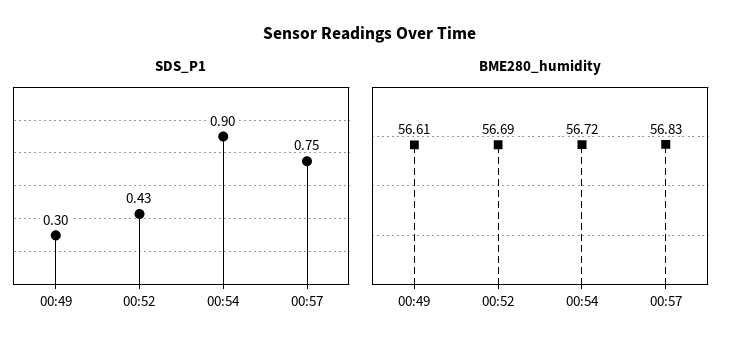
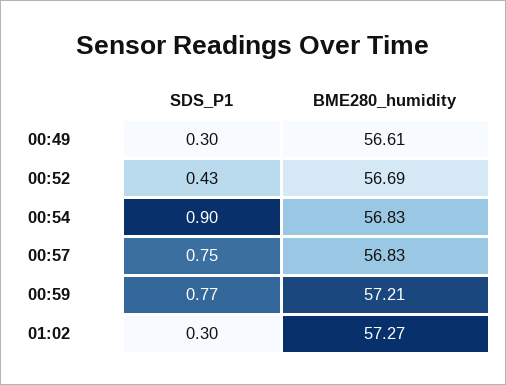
BME280_humidity, 00:54: 56.72 -> 56.83
SDS_P1, 00:59: none -> 0.77
BME280_humidity, 00:59: none -> 57.21
SDS_P1, 01:02: none -> 0.3
BME280_humidity, 01:02: none -> 57.27

